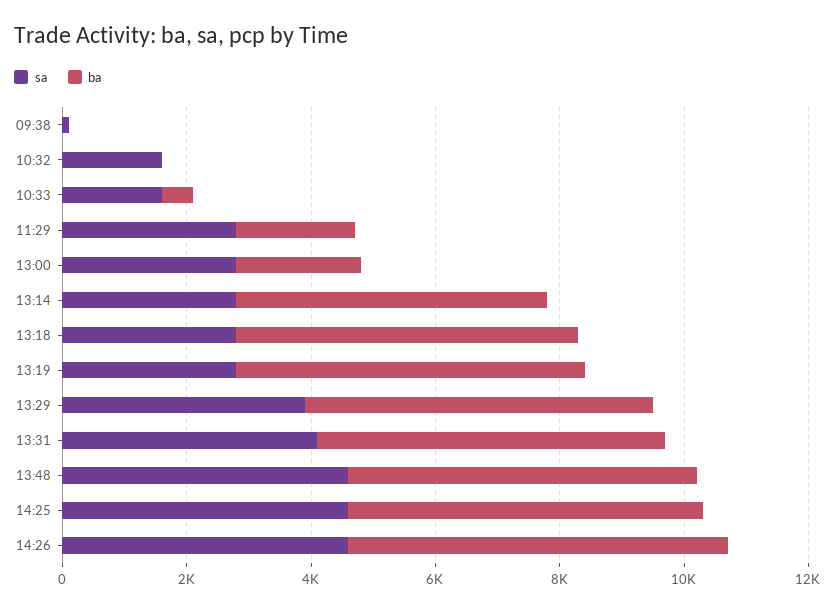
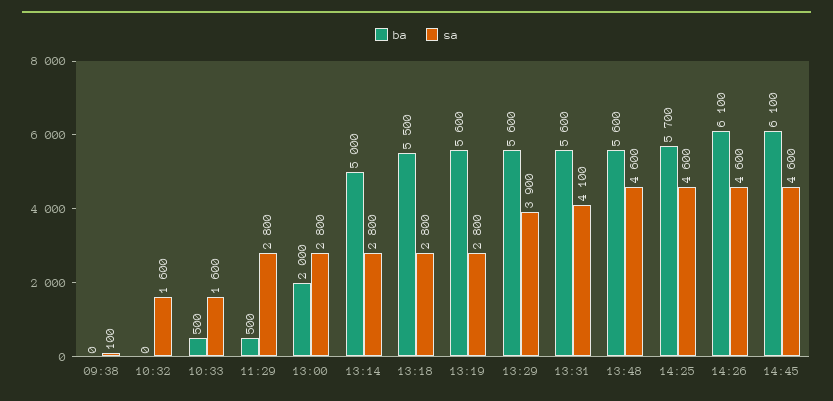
ba, 11:29: 2000 -> 500
ba, 14:45: none -> 6100
sa, 14:45: none -> 4600

